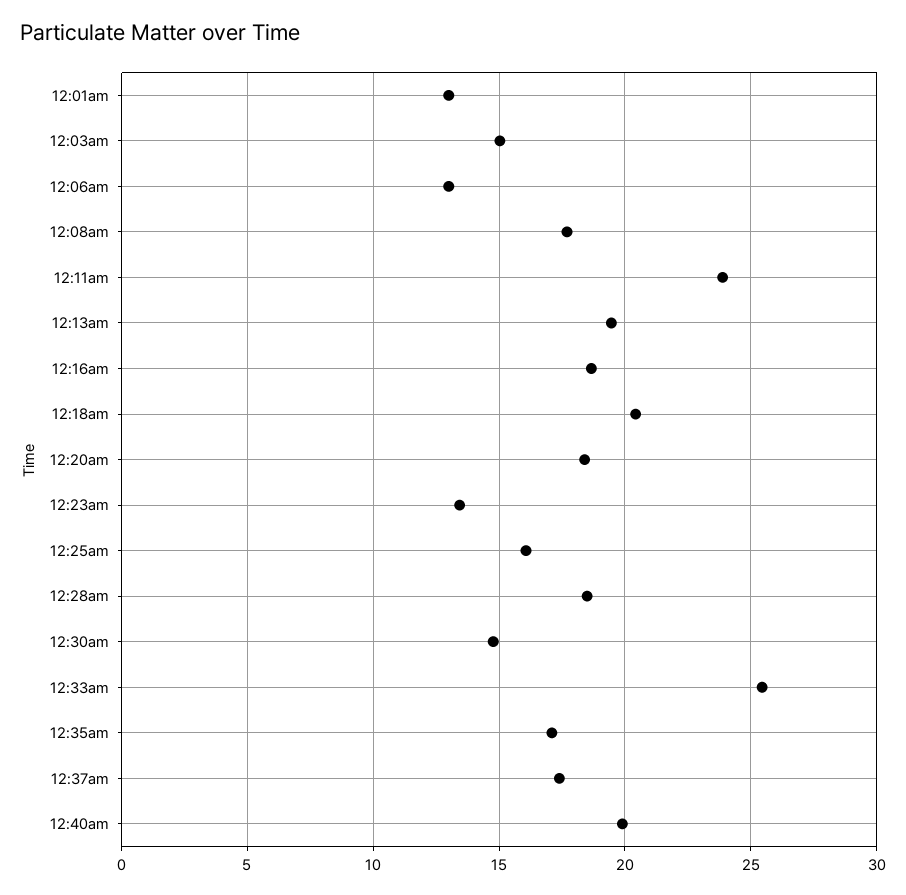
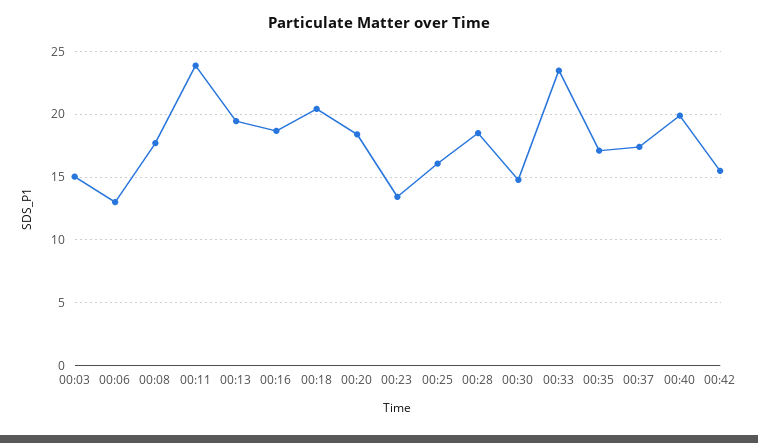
12:01am: 13 -> none
12:33am: 25.5 -> 23.5
00:42: none -> 15.5

